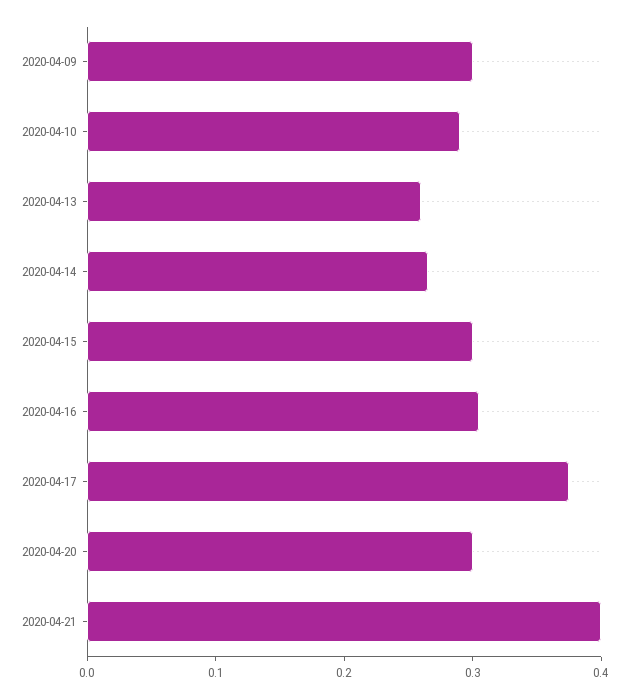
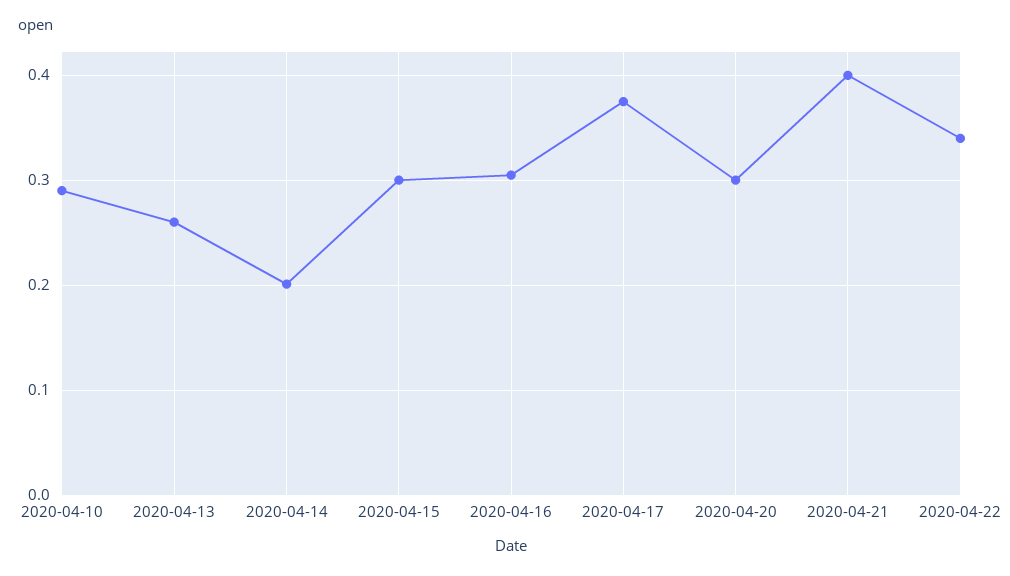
2020-04-09: 0.3 -> none
2020-04-14: 0.26 -> 0.2
2020-04-22: none -> 0.34

